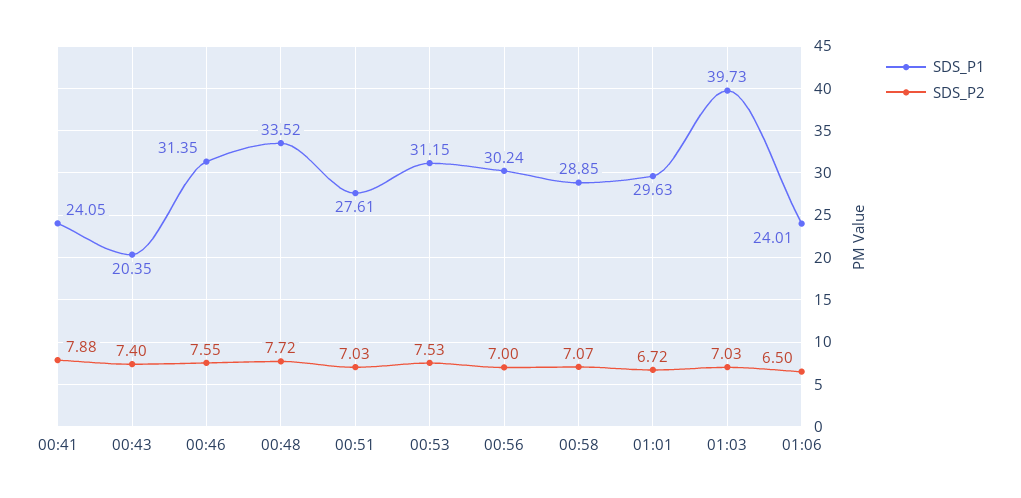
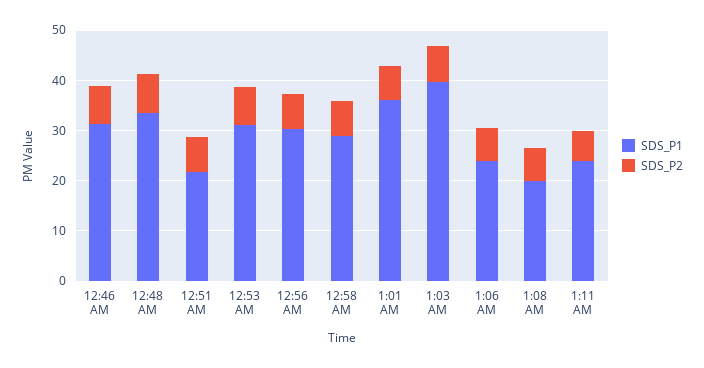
SDS_P1, 00:41: 24.05 -> none
SDS_P2, 00:41: 7.88 -> none
SDS_P1, 00:43: 20.35 -> none
SDS_P2, 00:43: 7.4 -> none
SDS_P1, 00:51: 27.61 -> 22
SDS_P1, 01:01: 29.63 -> 36
SDS_P1, 1:08 AM: none -> 20
SDS_P2, 1:08 AM: none -> 6
SDS_P1, 1:11 AM: none -> 24
SDS_P2, 1:11 AM: none -> 6

